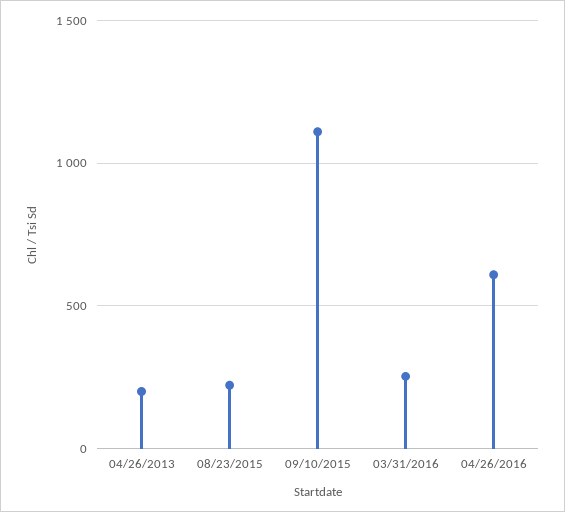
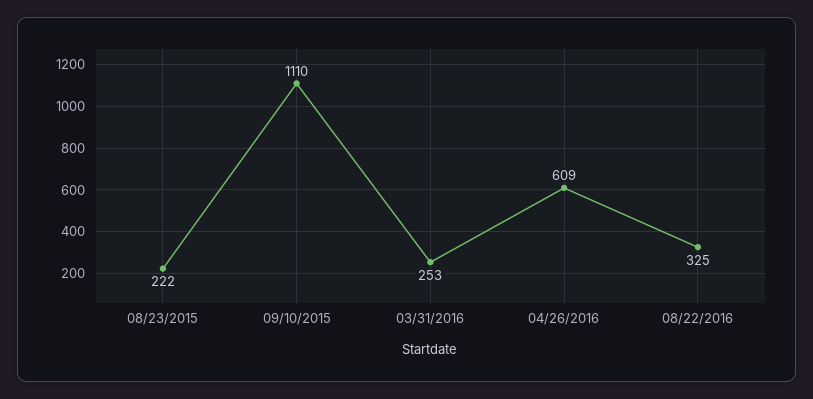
04/26/2013: 200 -> none
08/22/2016: none -> 325

